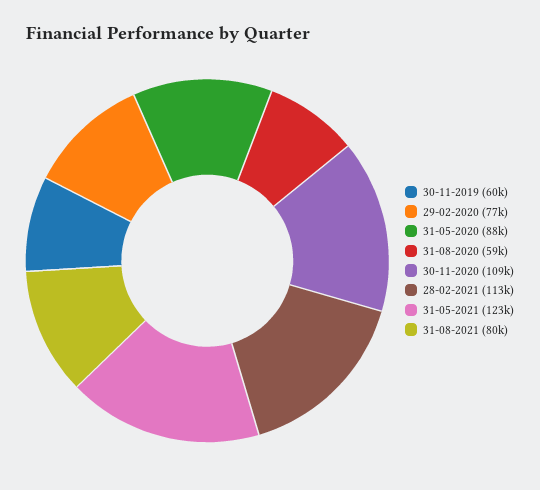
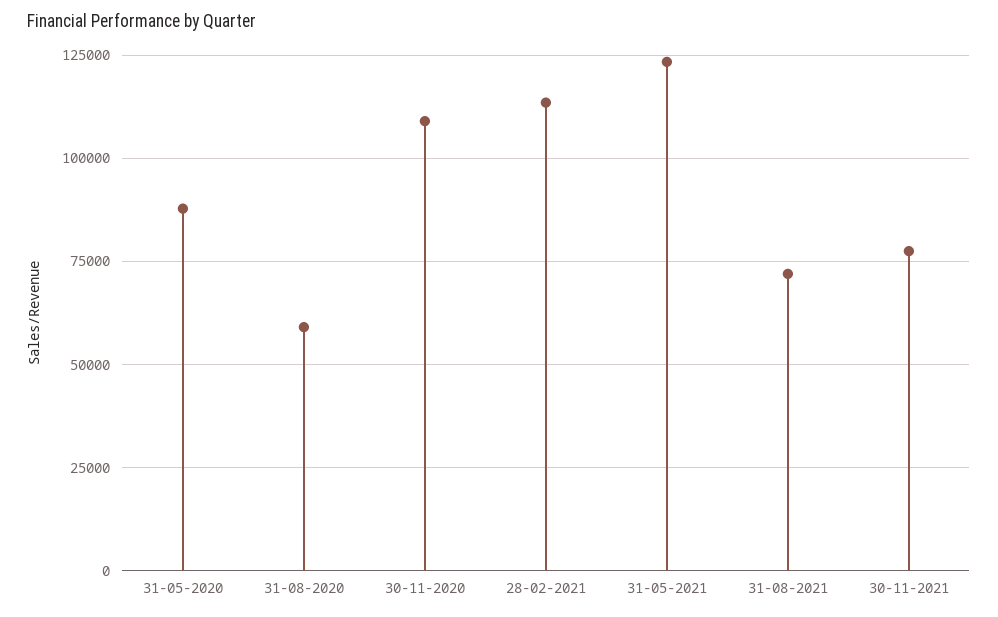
30-11-2019: 60000 -> none
29-02-2020: 77000 -> none
31-08-2021: 80000 -> 72500
30-11-2021: none -> 77500

